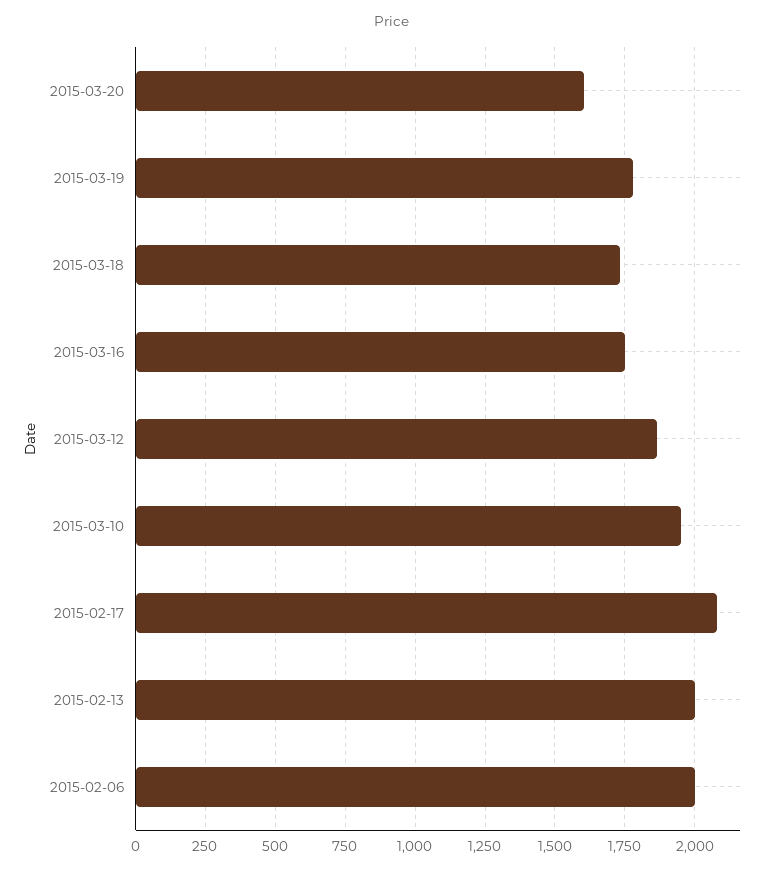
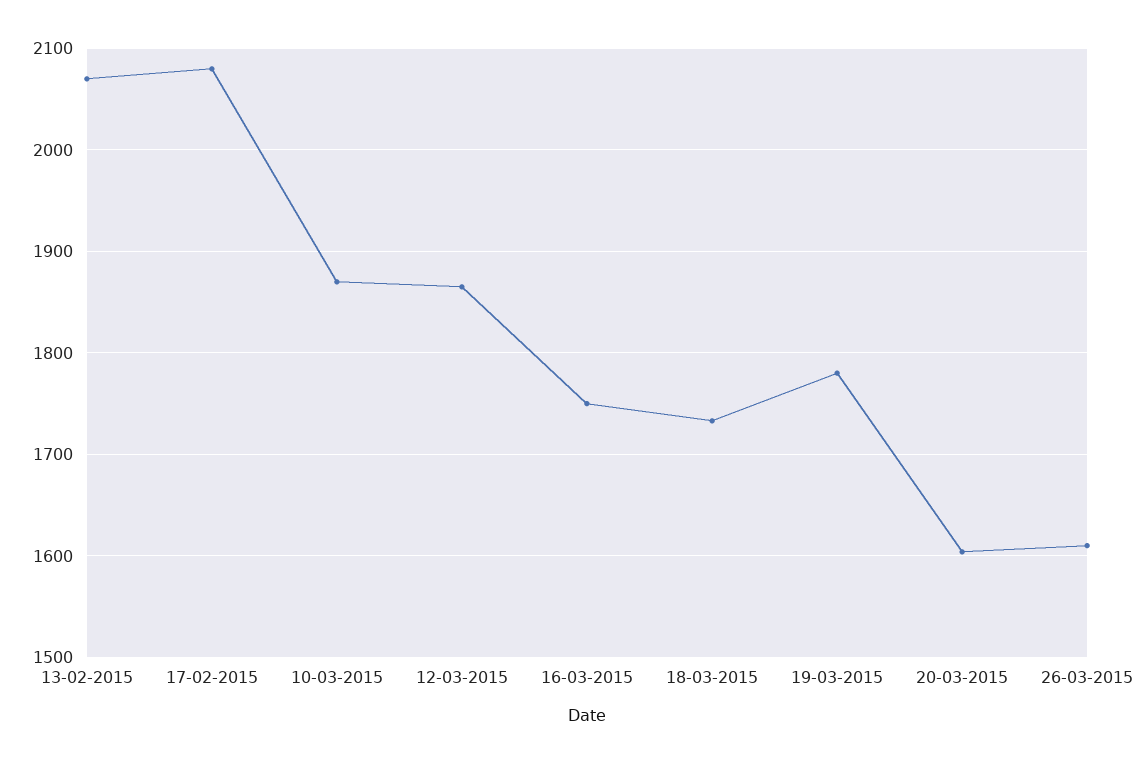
2015-03-10: 1950 -> 1870
2015-02-13: 2000 -> 2070
2015-02-06: 2000 -> none
26-03-2015: none -> 1610

